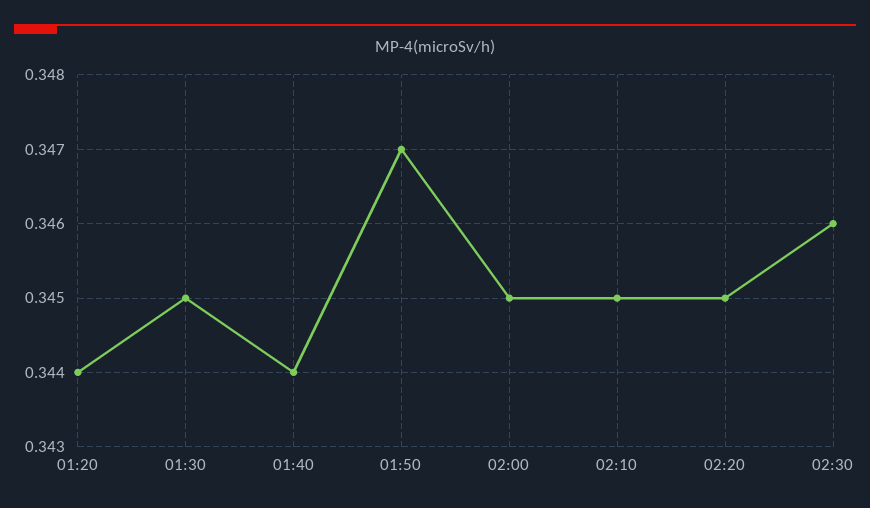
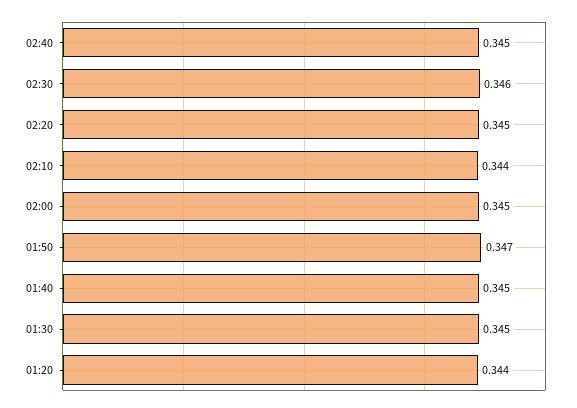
01:40: 0.344 -> 0.345
02:10: 0.345 -> 0.344
02:40: none -> 0.345

